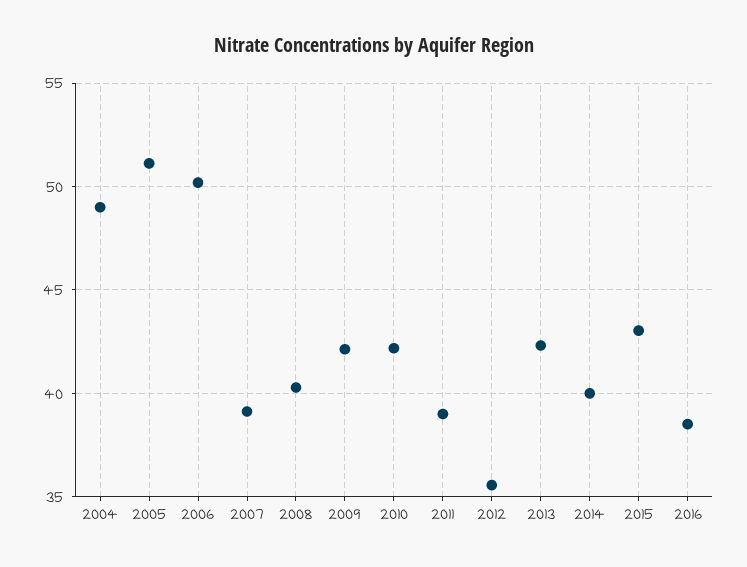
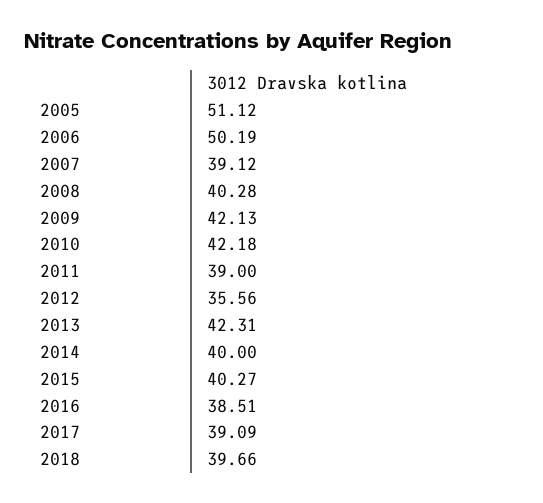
2004: 49 -> none
2015: 43 -> 40.27
2017: none -> 39.09
2018: none -> 39.66

